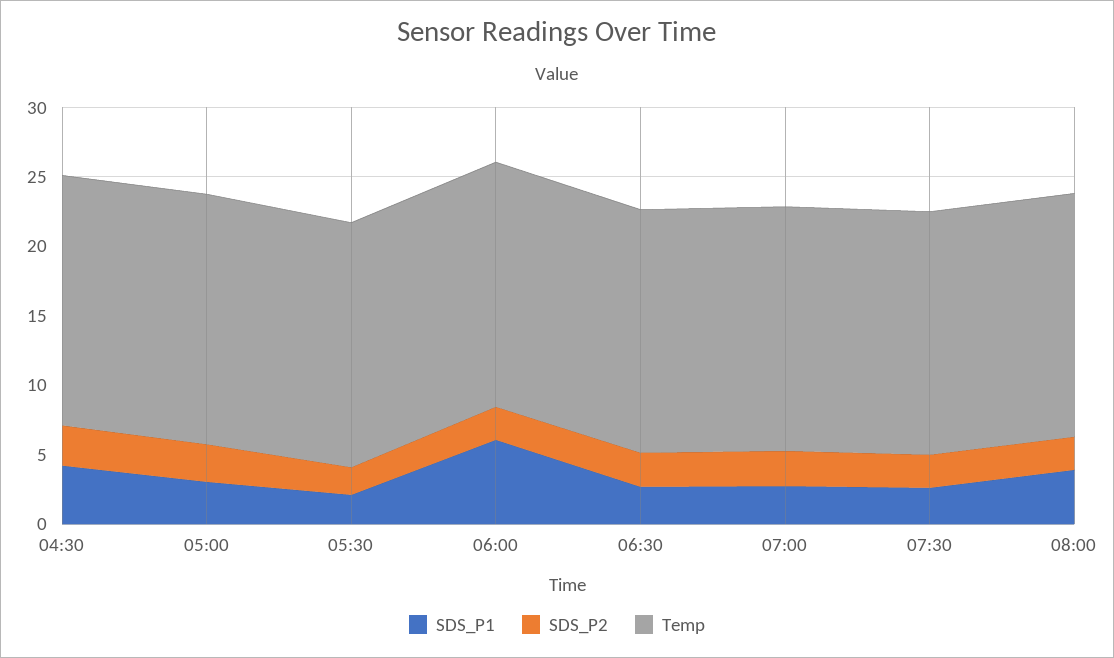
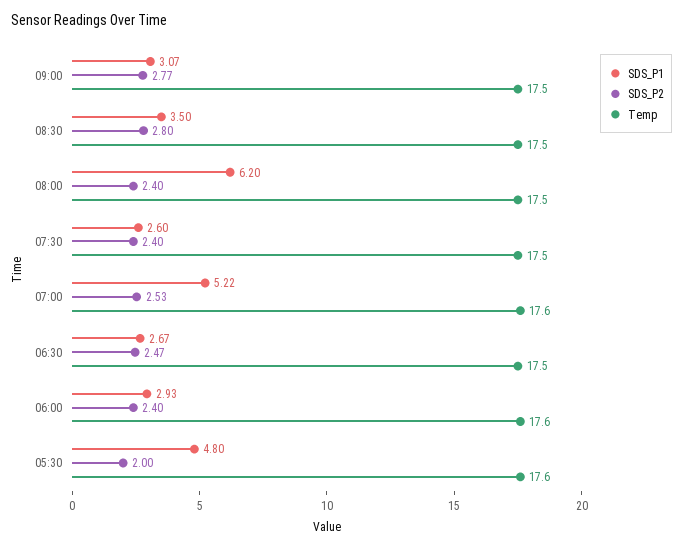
SDS_P1, 04:30: 4 -> none
SDS_P2, 04:30: 3 -> none
Temp, 04:30: 18 -> none
SDS_P1, 05:00: 3 -> none
SDS_P2, 05:00: 3 -> none
Temp, 05:00: 18 -> none
SDS_P1, 05:30: 2 -> 4.8
SDS_P1, 06:00: 6 -> 2.93
SDS_P1, 07:00: 3 -> 5.22
SDS_P1, 08:00: 4 -> 6.2
SDS_P1, 09:00: none -> 3.07
SDS_P2, 09:00: none -> 2.77
Temp, 09:00: none -> 17.5
SDS_P1, 08:30: none -> 3.5
SDS_P2, 08:30: none -> 2.8
Temp, 08:30: none -> 17.5

